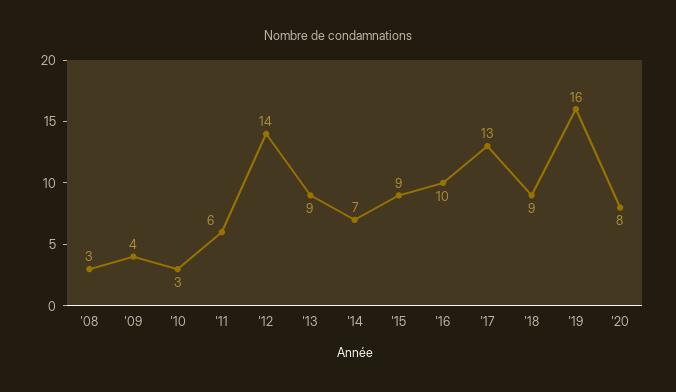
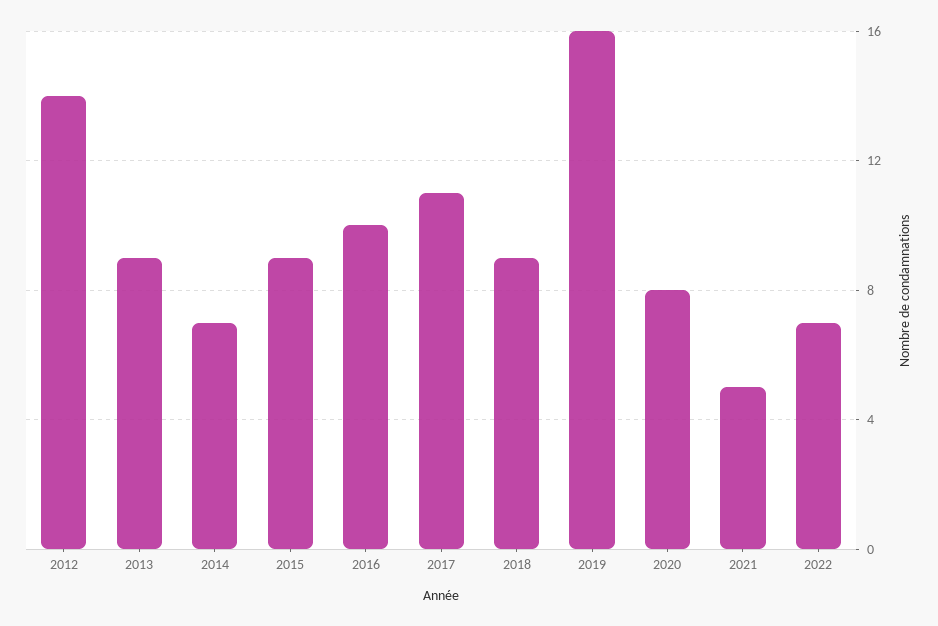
'08: 3 -> none
'09: 4 -> none
'10: 3 -> none
'11: 6 -> none
'17: 13 -> 11
2021: none -> 5
2022: none -> 7

